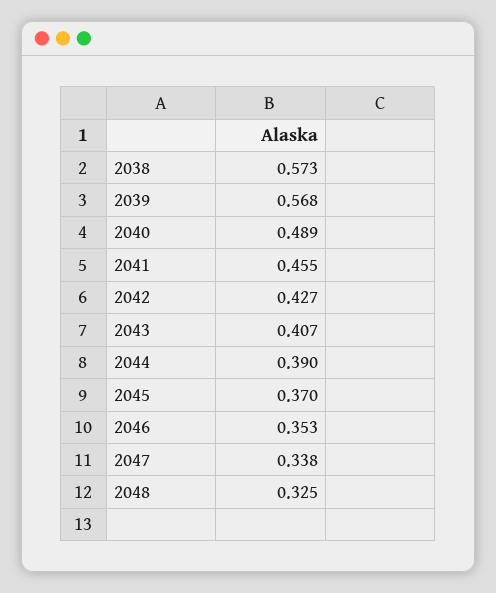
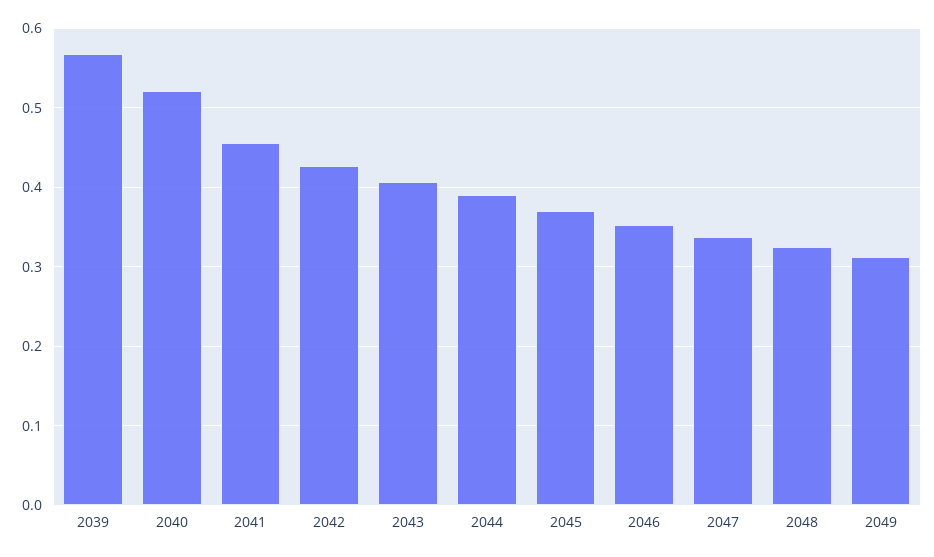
2038: 0.573 -> none
2040: 0.489 -> 0.52
2049: none -> 0.31

